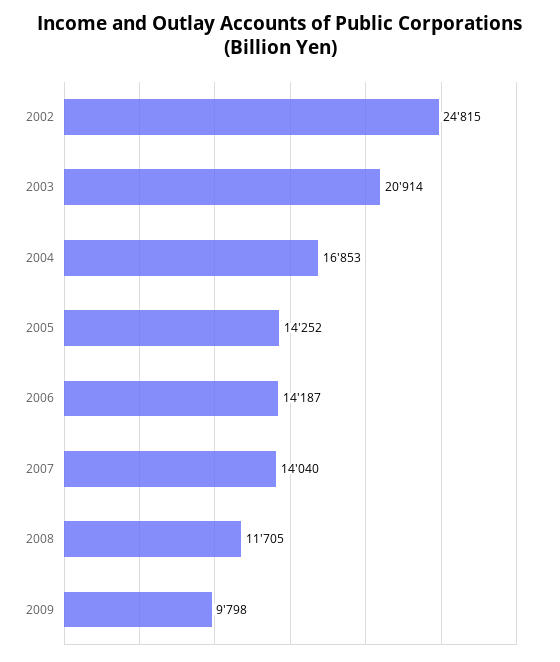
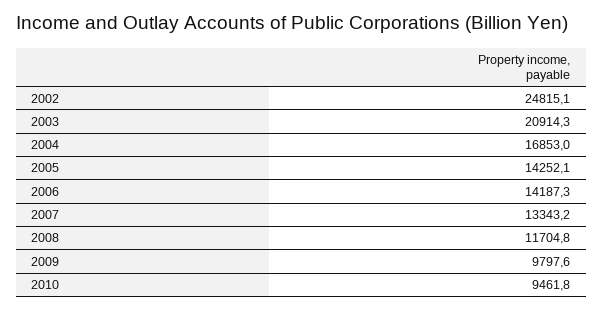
2007: 14040 -> 13343.2
2010: none -> 9461.8

